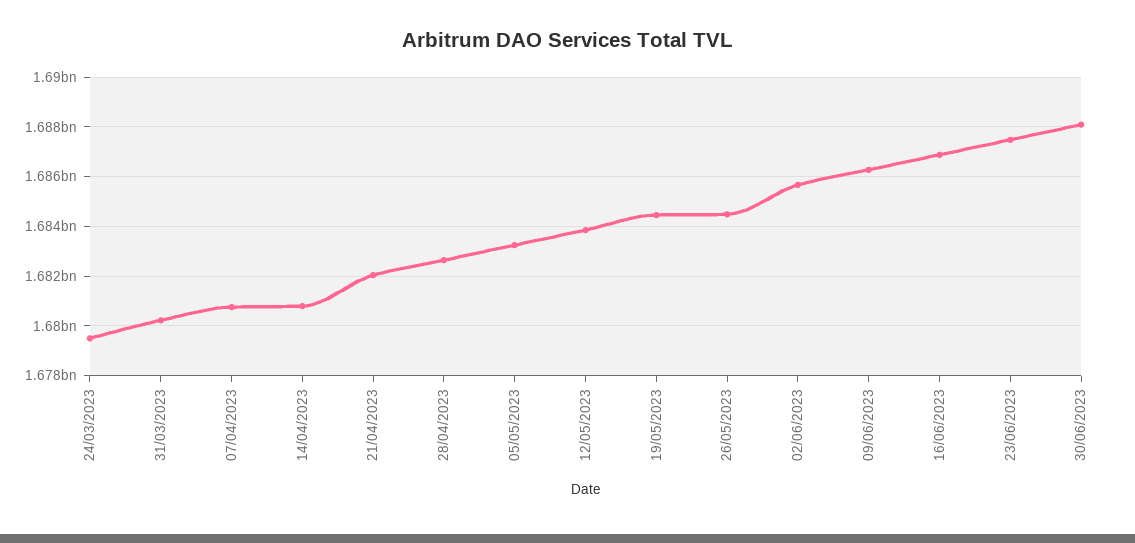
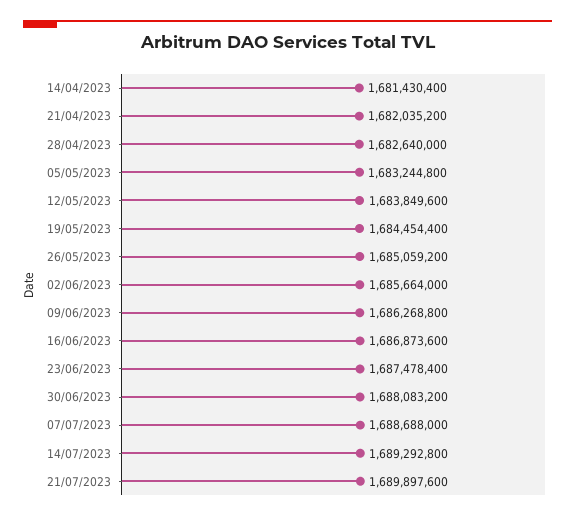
24/03/2023: 1679500000 -> none
31/03/2023: 1680250000 -> none
07/04/2023: 1680750000 -> none
14/04/2023: 1680750000 -> 1681430400
26/05/2023: 1684500000 -> 1685059200
07/07/2023: none -> 1688688000
14/07/2023: none -> 1689292800
21/07/2023: none -> 1689897600

